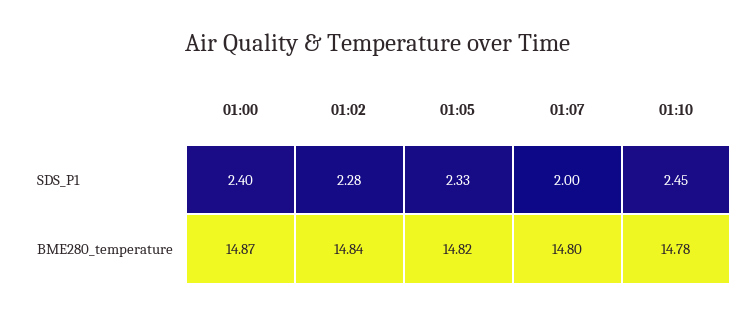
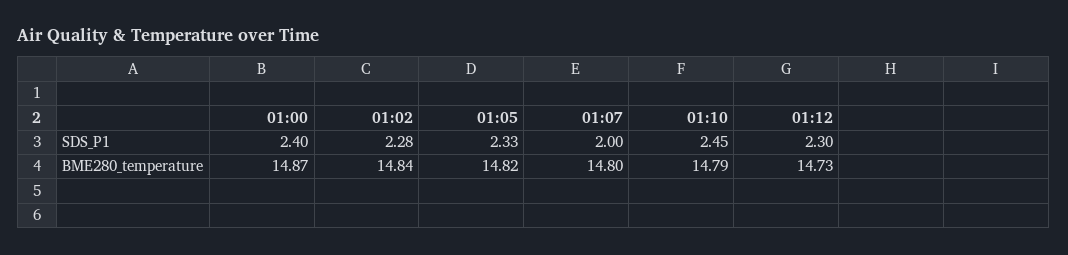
01:10, BME280_temperature: 14.78 -> 14.79
01:12, SDS_P1: none -> 2.3
01:12, BME280_temperature: none -> 14.73

